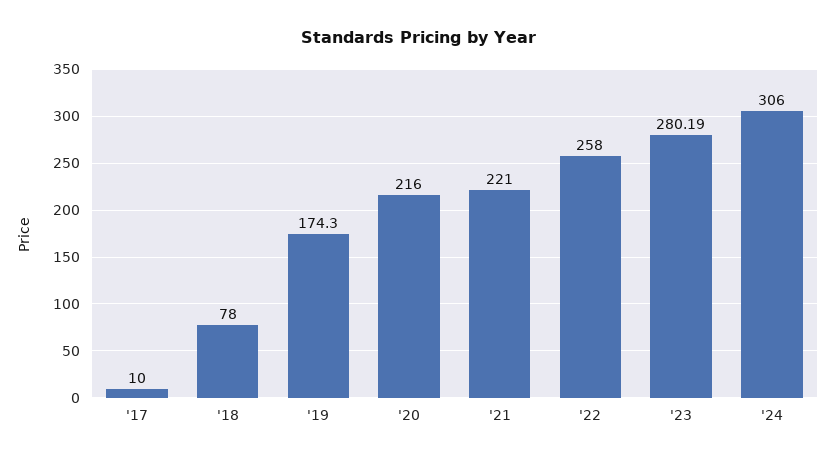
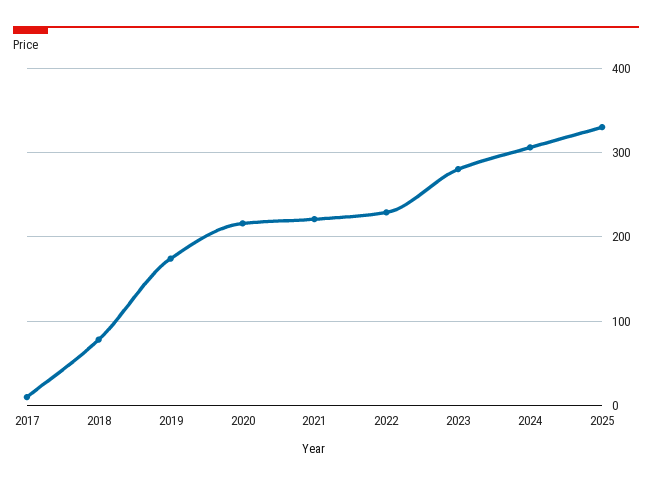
'22: 258 -> 230
2025: none -> 330

